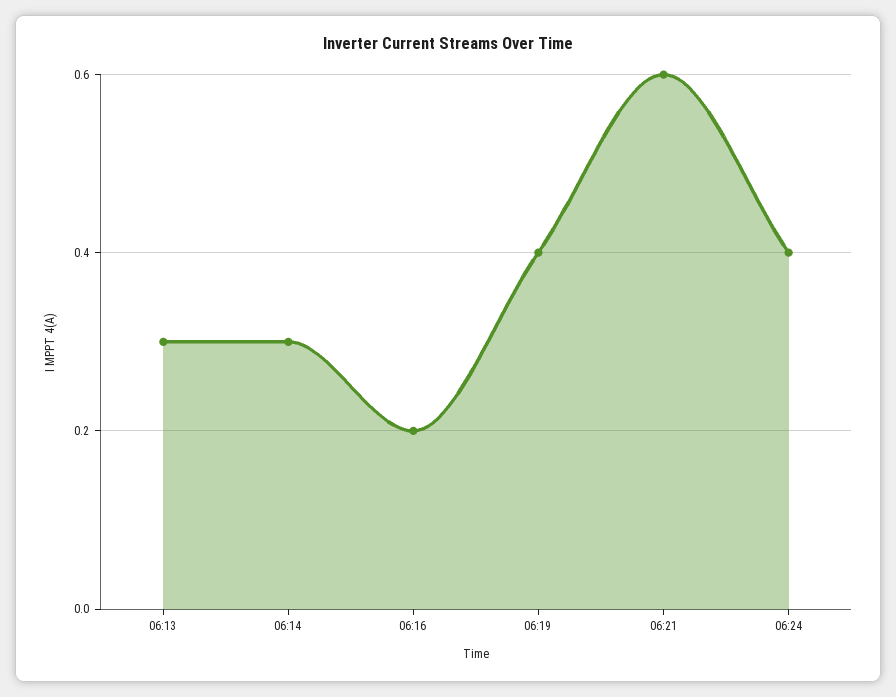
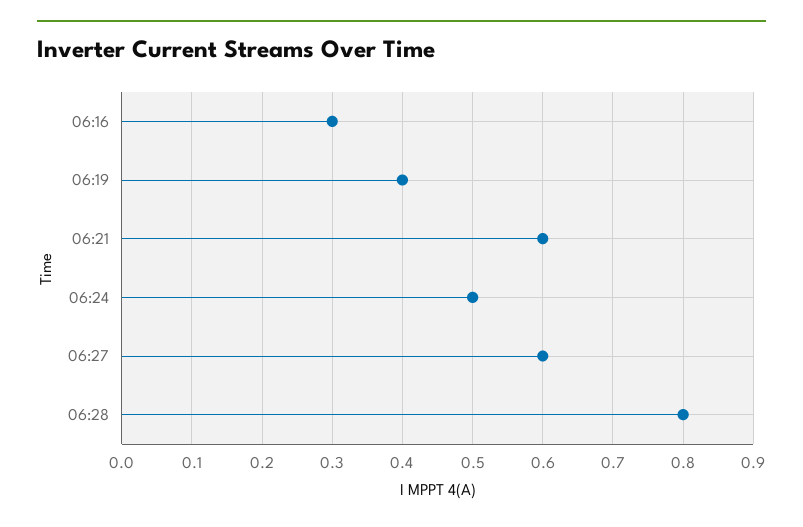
06:13: 0.3 -> none
06:14: 0.3 -> none
06:16: 0.2 -> 0.3
06:24: 0.4 -> 0.5
06:27: none -> 0.6
06:28: none -> 0.8

